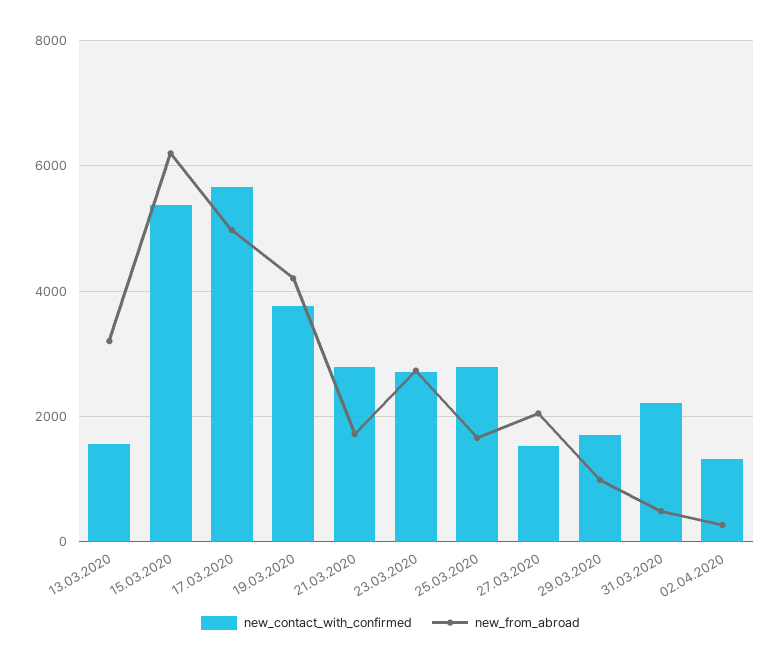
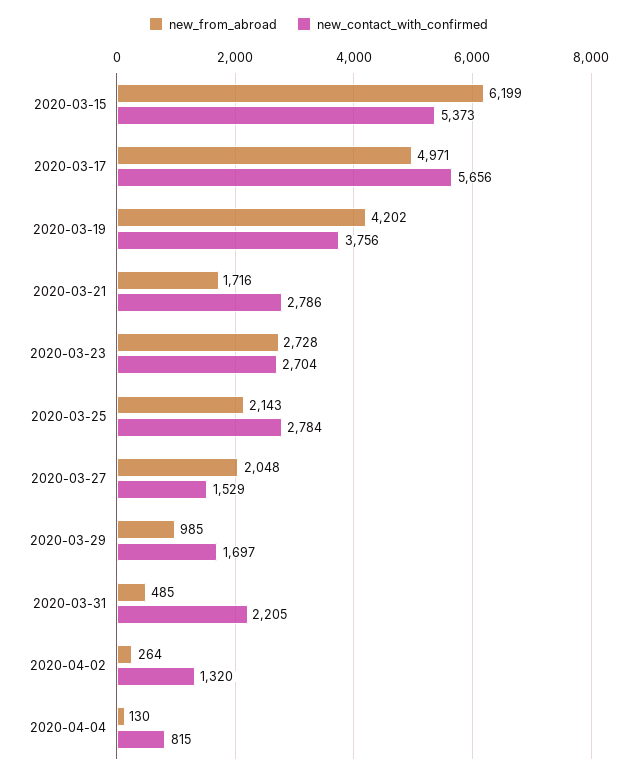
new_contact_with_confirmed, 13.03.2020: 1600 -> none
new_from_abroad, 13.03.2020: 3200 -> none
new_from_abroad, 25.03.2020: 1600 -> 2143
new_from_abroad, 2020-04-04: none -> 130
new_contact_with_confirmed, 2020-04-04: none -> 815

